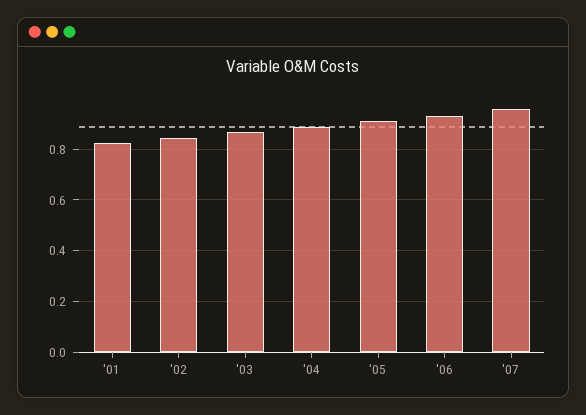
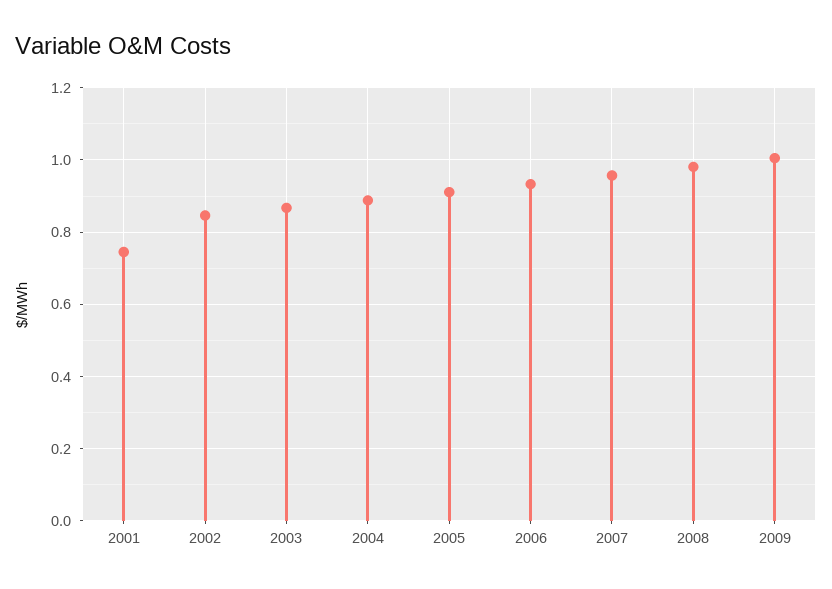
'01: 0.825 -> 0.74
2008: none -> 0.98
2009: none -> 1

